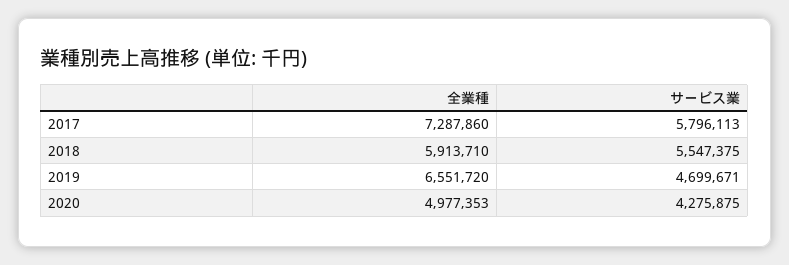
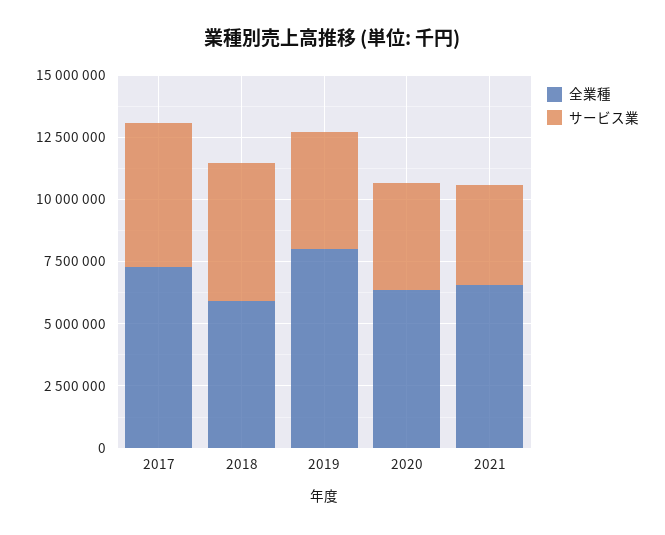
全業種, 2019: 6551720 -> 8000000
全業種, 2020: 4977353 -> 6500000
全業種, 2021: none -> 6500000
サービス業, 2021: none -> 4000000

